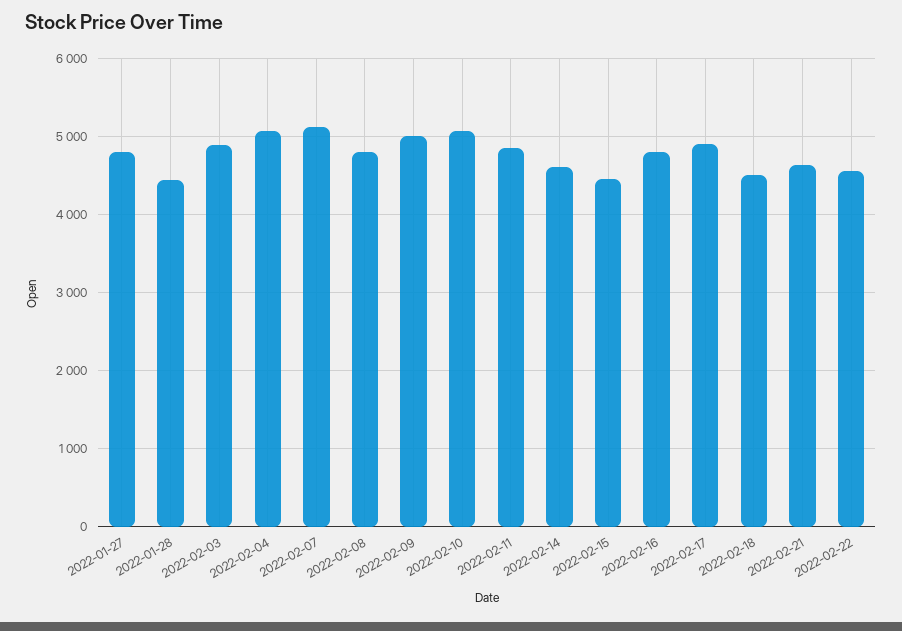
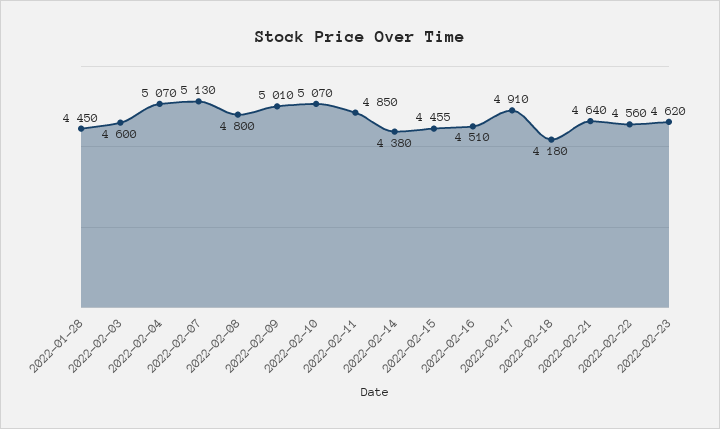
2022-01-27: 4800 -> none
2022-02-03: 4900 -> 4600
2022-02-14: 4600 -> 4380
2022-02-16: 4800 -> 4510
2022-02-18: 4500 -> 4180
2022-02-23: none -> 4620

